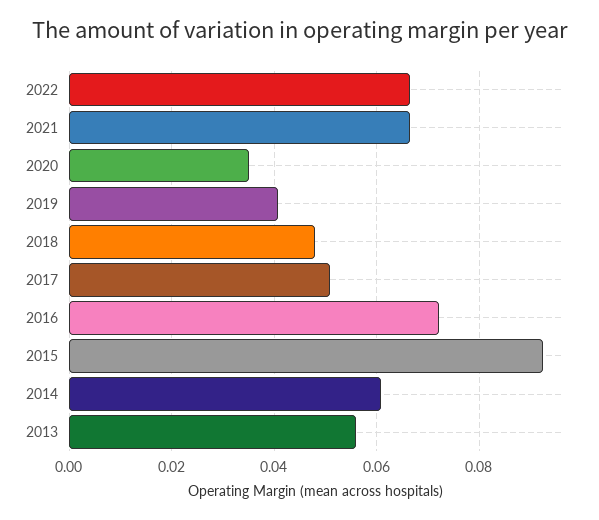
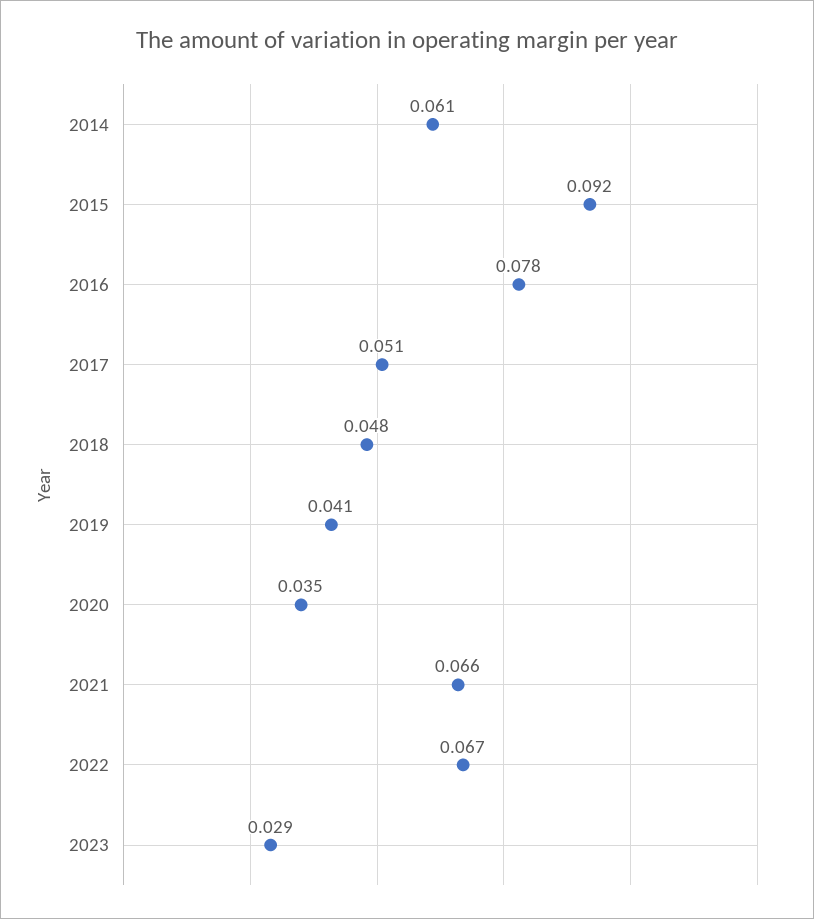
2016: 0.072 -> 0.078
2013: 0.056 -> none
2023: none -> 0.029

